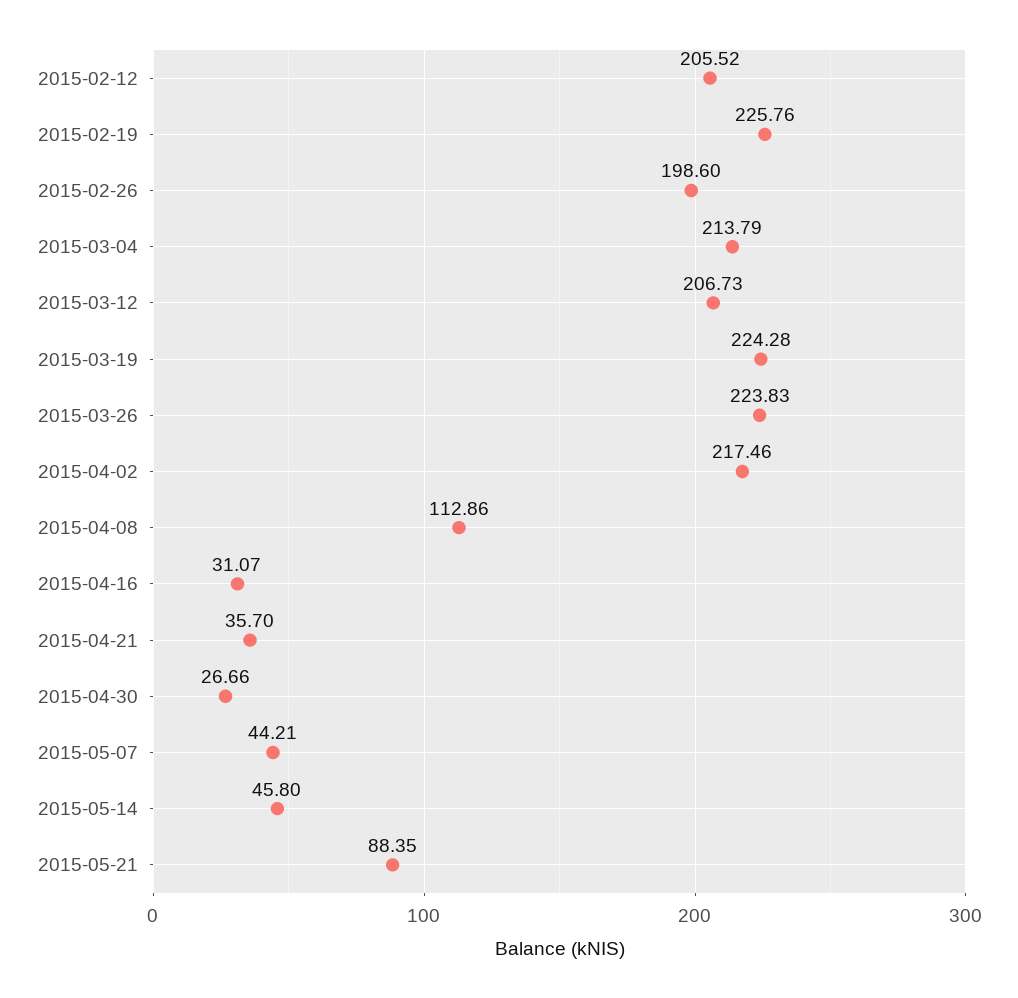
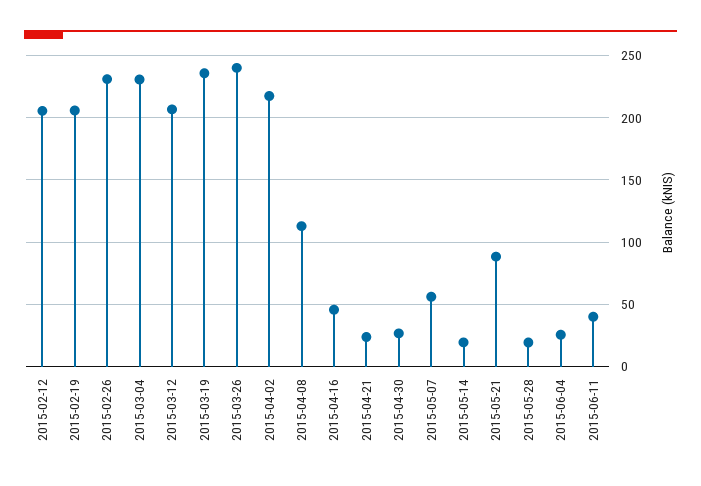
2015-02-19: 225.76 -> 205
2015-02-26: 198.6 -> 230
2015-03-04: 213.79 -> 230
2015-03-19: 224.28 -> 235
2015-03-26: 223.83 -> 240
2015-04-16: 31.07 -> 45
2015-04-21: 35.7 -> 25
2015-05-07: 44.21 -> 55
2015-05-14: 45.8 -> 20
2015-05-28: none -> 20
2015-06-04: none -> 25
2015-06-11: none -> 40

